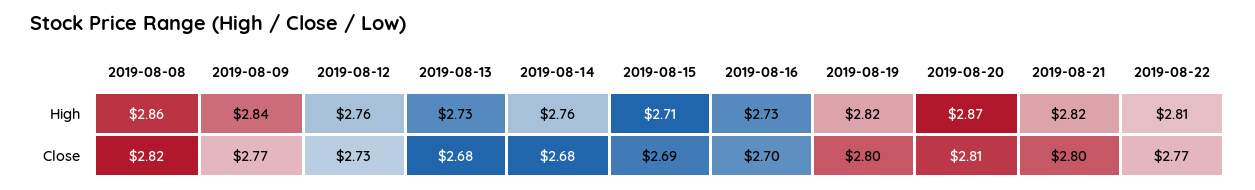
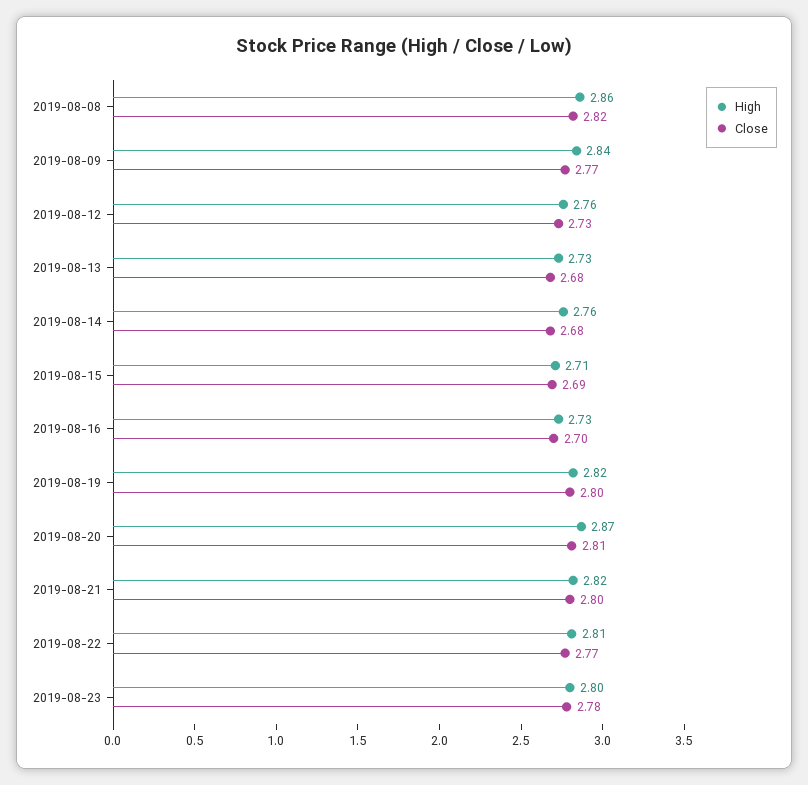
High, 2019-08-23: none -> 2.8
Close, 2019-08-23: none -> 2.78

